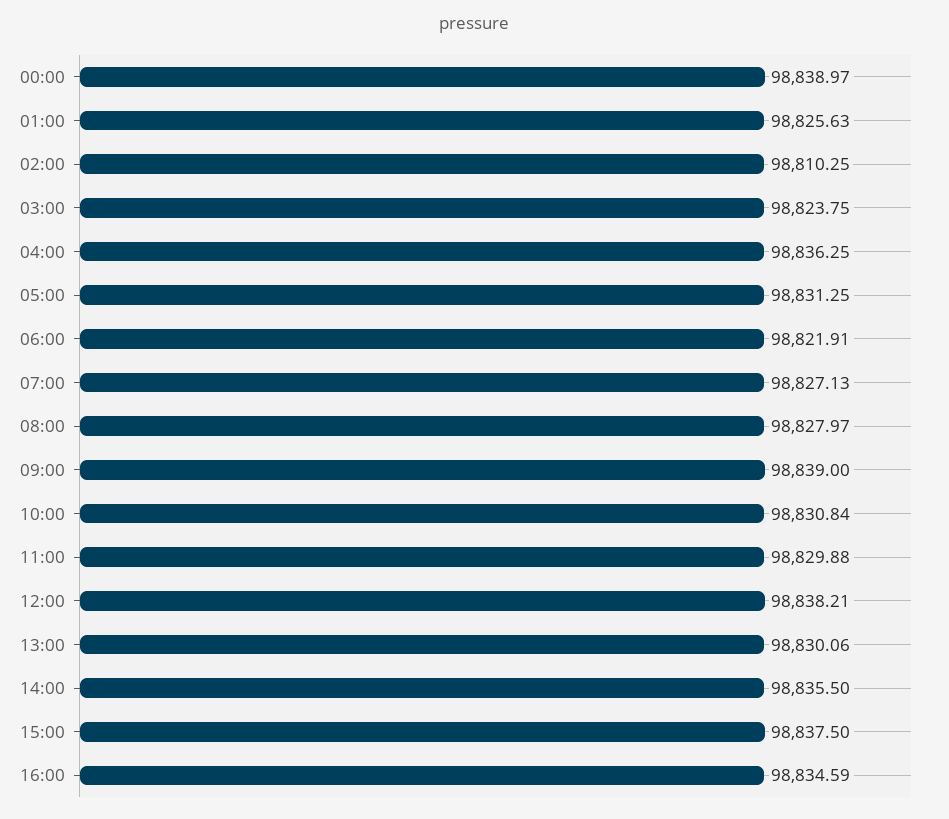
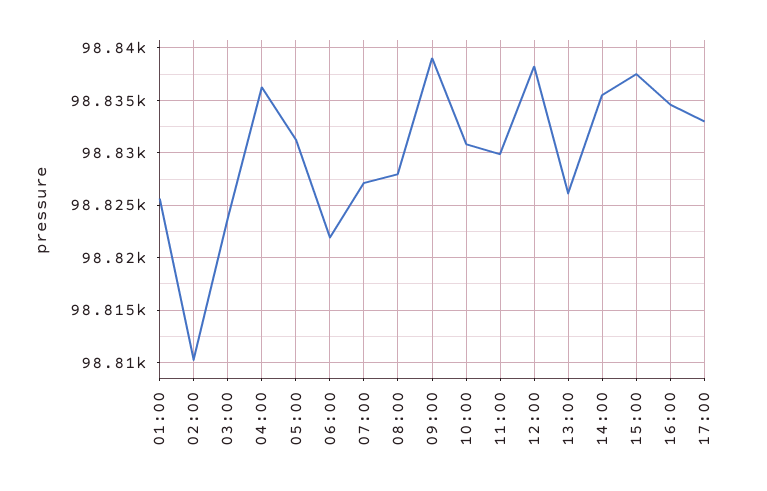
00:00: 98838.97 -> none
13:00: 98830.06 -> 98826
17:00: none -> 98833

